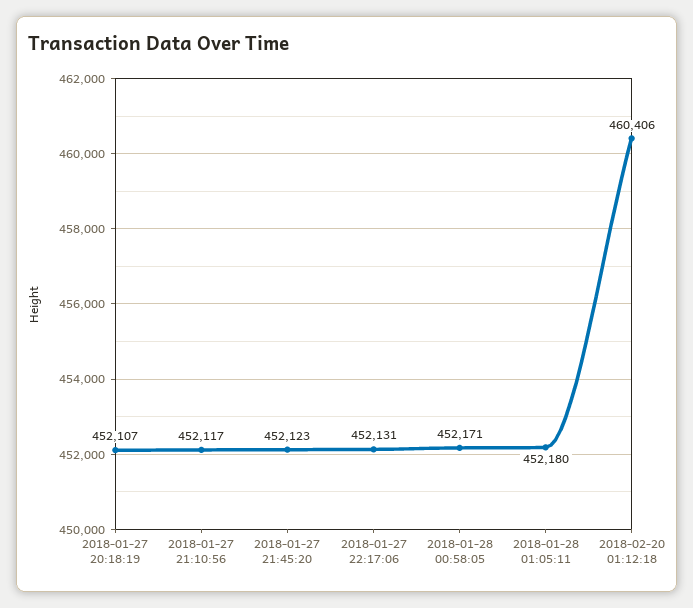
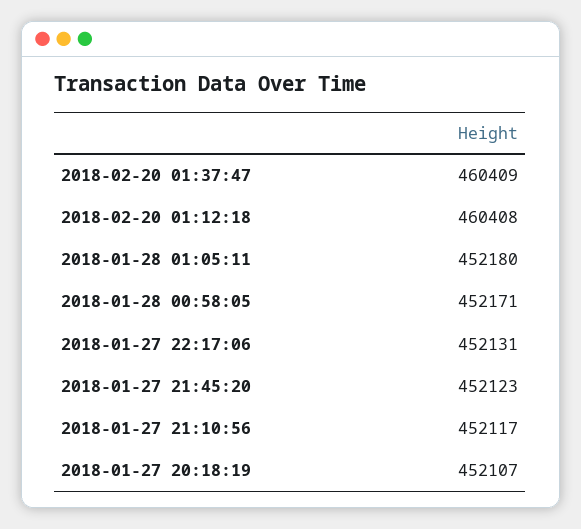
2018-02-20 01:12:18: 460406 -> 460408
2018-02-20 01:37:47: none -> 460409

